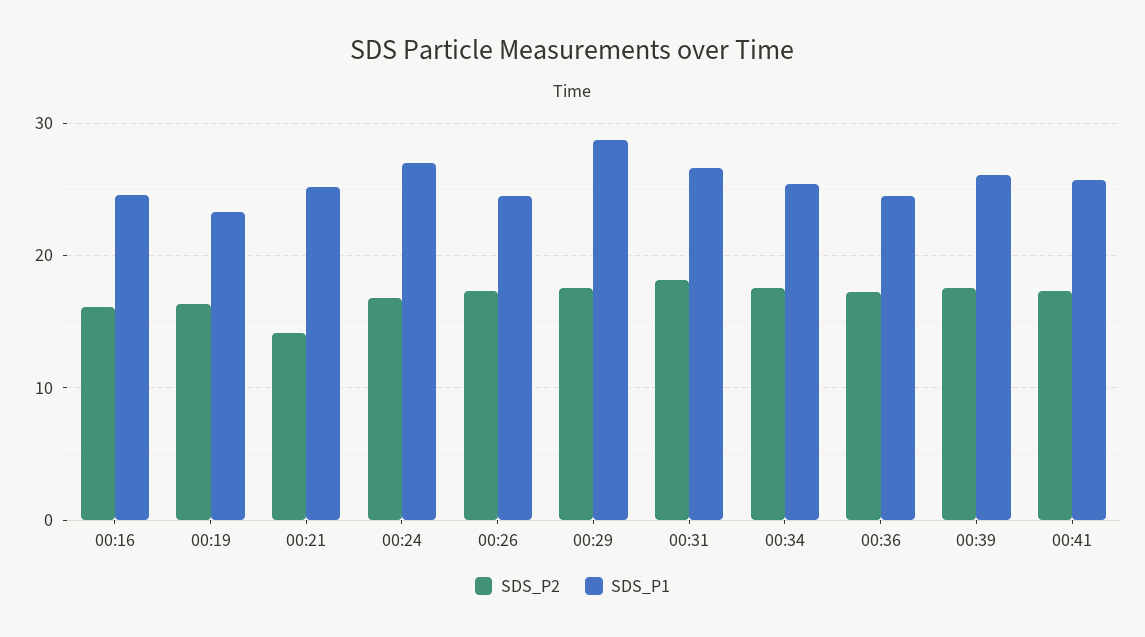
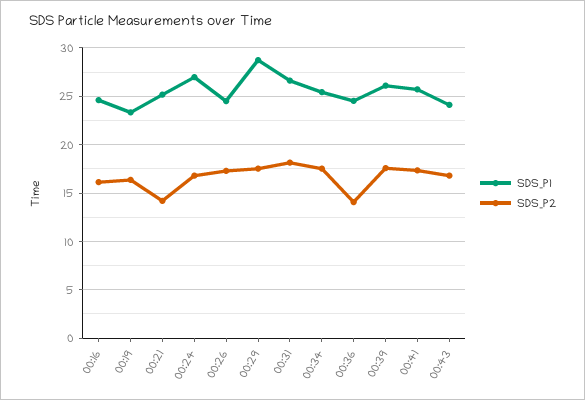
SDS_P2, 00:36: 17 -> 14
SDS_P1, 00:43: none -> 24
SDS_P2, 00:43: none -> 17

